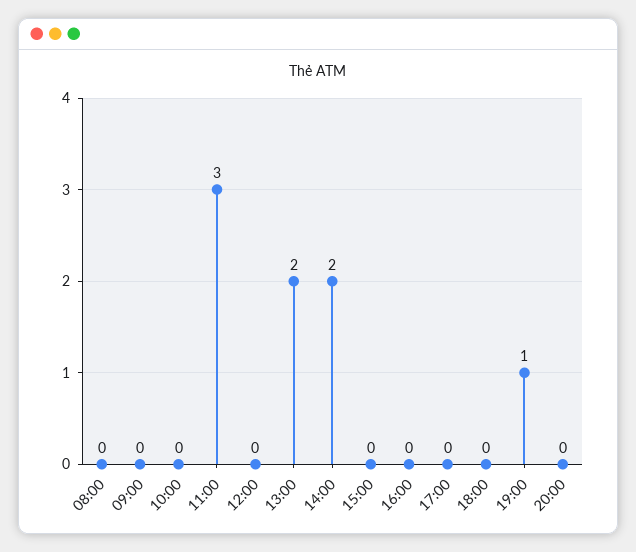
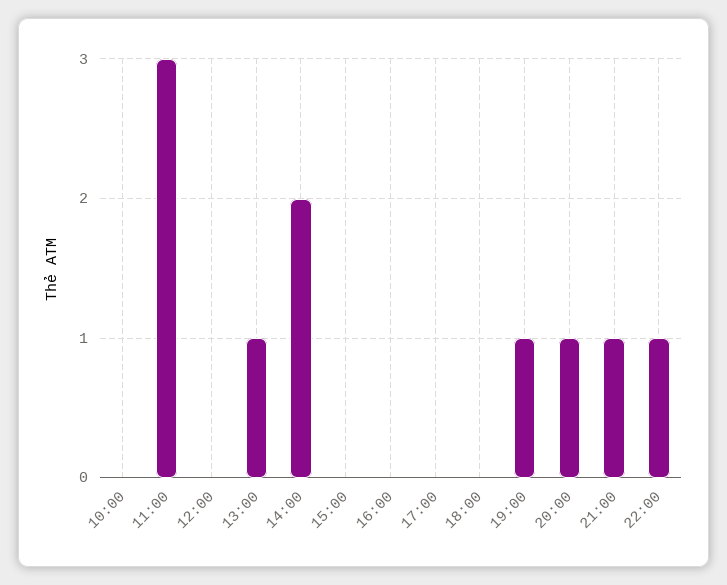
08:00: 0 -> none
09:00: 0 -> none
13:00: 2 -> 1
20:00: 0 -> 1
21:00: none -> 1
22:00: none -> 1

